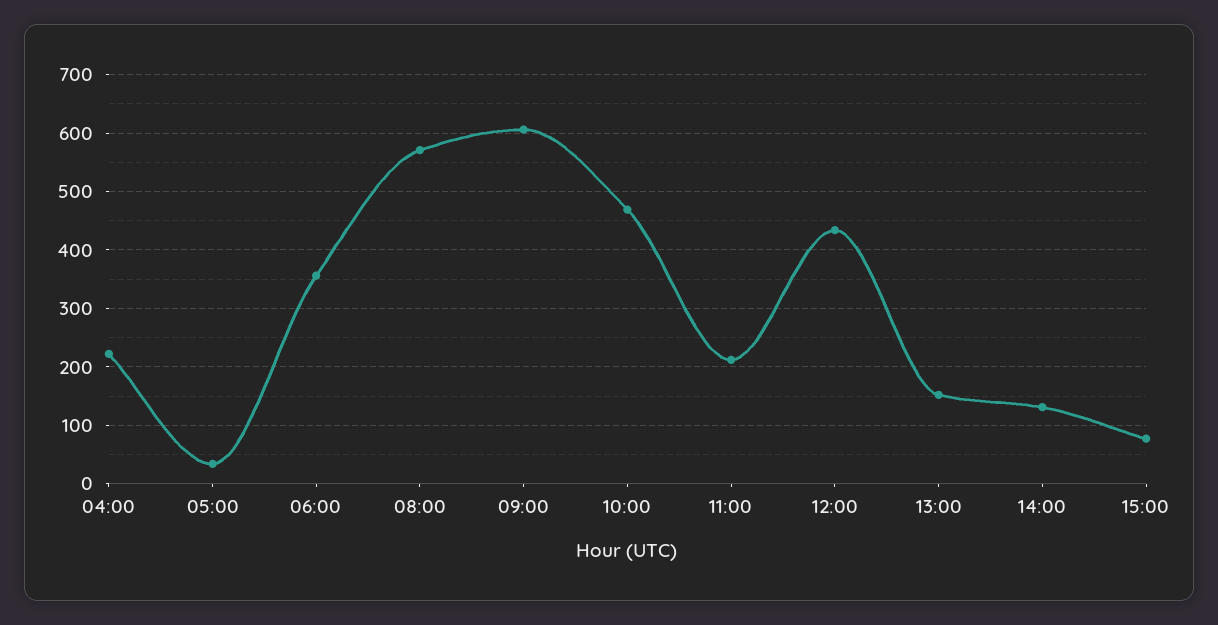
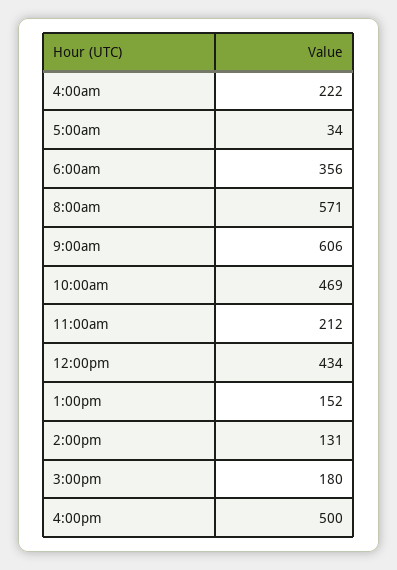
15:00: 80 -> 180
4:00pm: none -> 500

